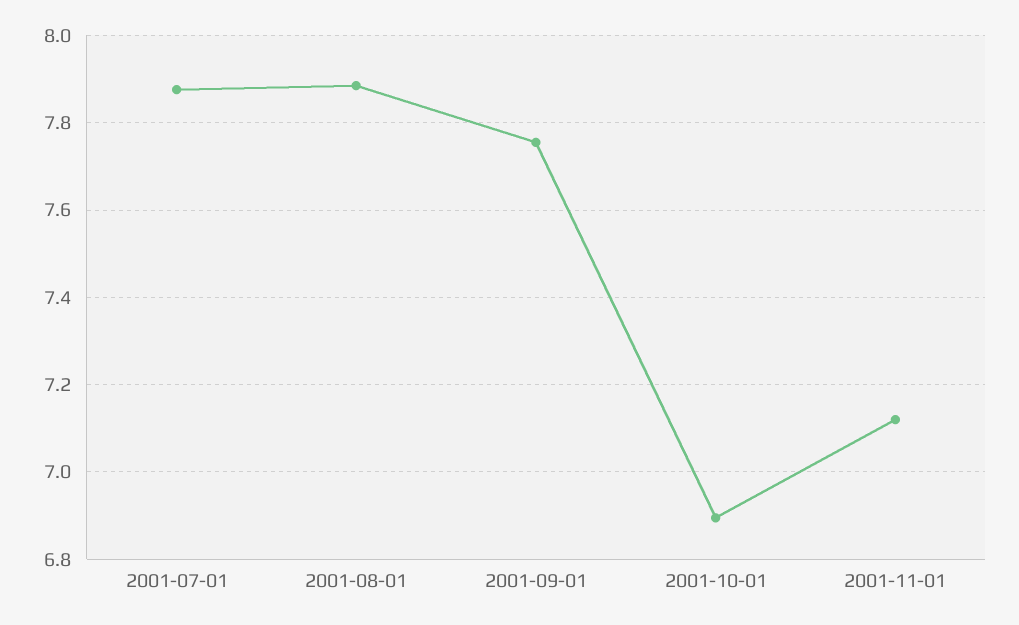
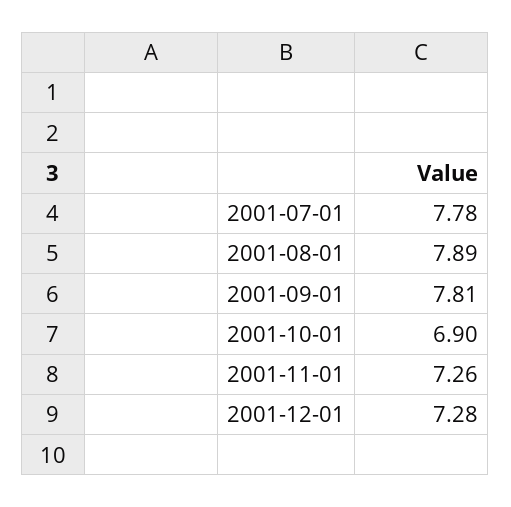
2001-07-01: 7.88 -> 7.78
2001-09-01: 7.76 -> 7.81
2001-11-01: 7.12 -> 7.26
2001-12-01: none -> 7.28

